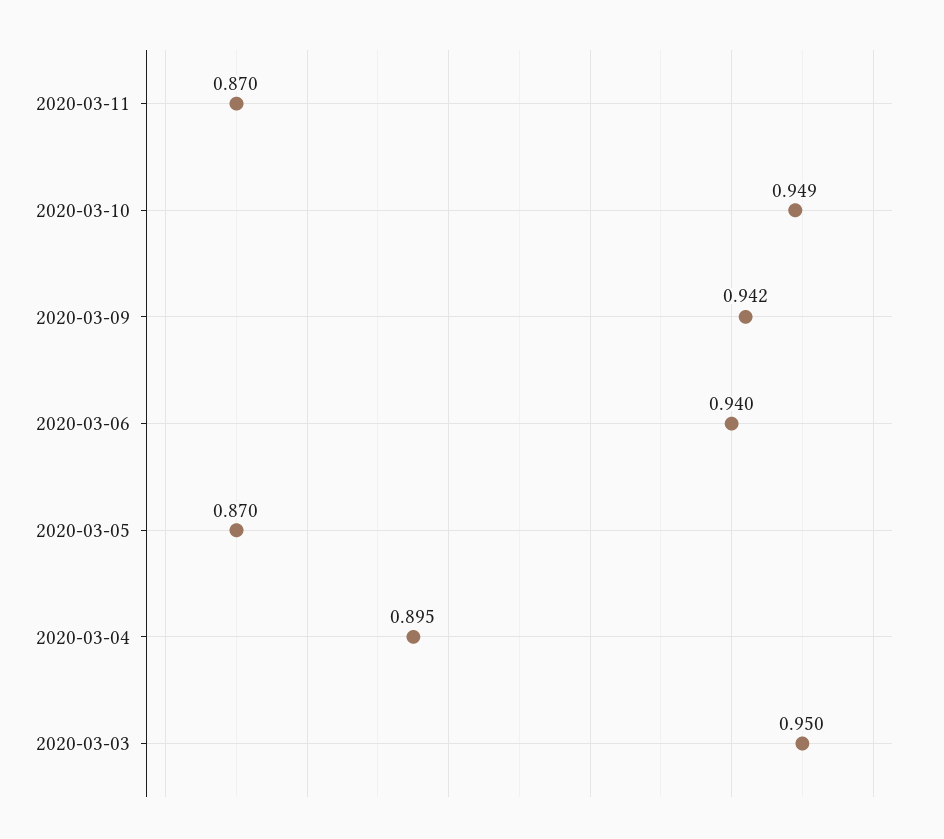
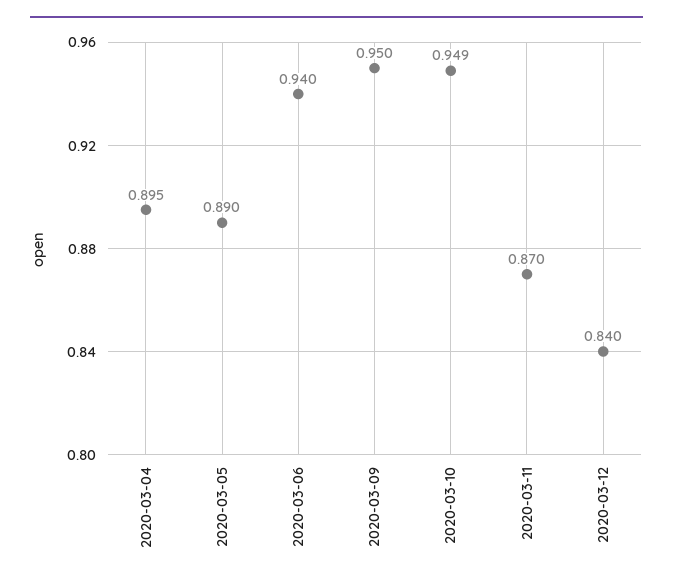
2020-03-09: 0.942 -> 0.95
2020-03-05: 0.87 -> 0.89
2020-03-03: 0.95 -> none
2020-03-12: none -> 0.84

